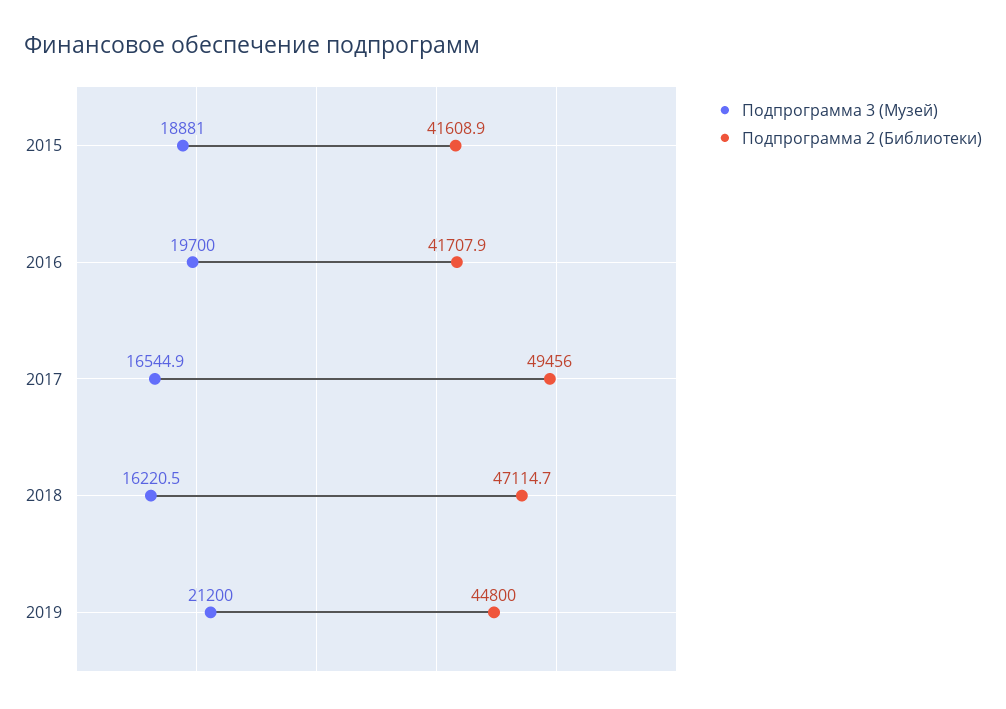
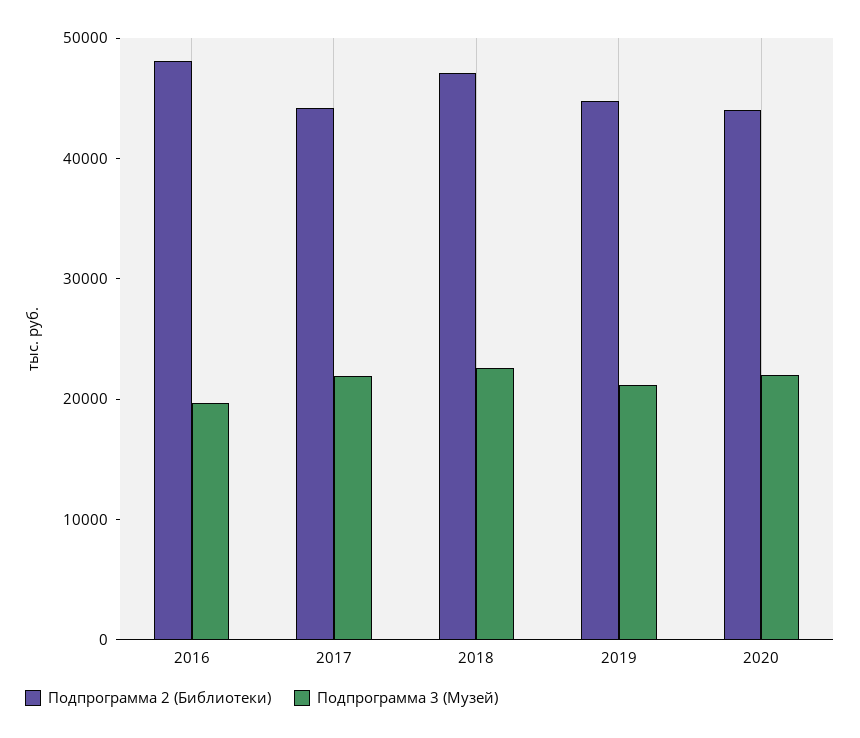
Подпрограмма 3 (Музей), 2015: 18881 -> none
Подпрограмма 2 (Библиотеки), 2015: 41608.9 -> none
Подпрограмма 2 (Библиотеки), 2016: 41707.9 -> 48000
Подпрограмма 3 (Музей), 2017: 16544.9 -> 22000
Подпрограмма 2 (Библиотеки), 2017: 49456 -> 44000
Подпрограмма 3 (Музей), 2018: 16220.5 -> 22000
Подпрограмма 2 (Библиотеки), 2020: none -> 44000
Подпрограмма 3 (Музей), 2020: none -> 22000

